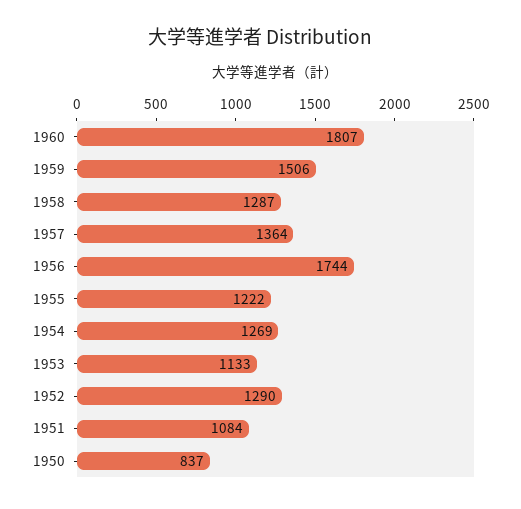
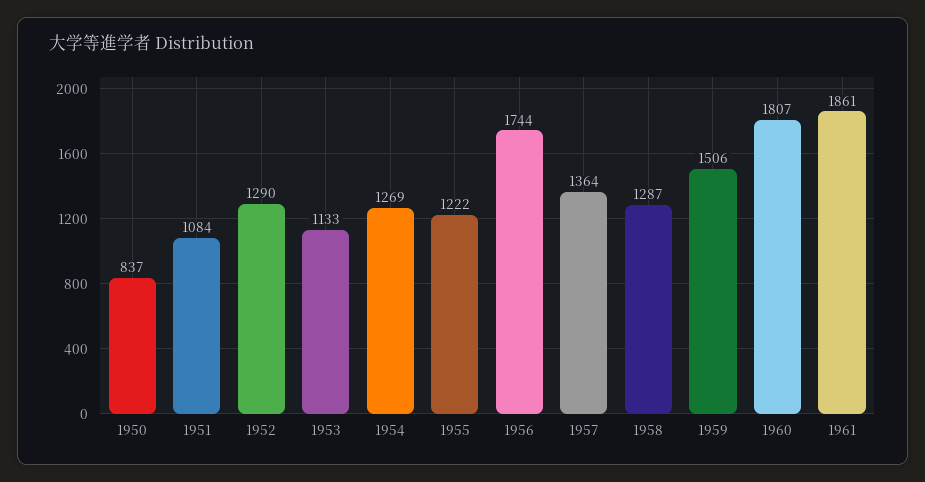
1961: none -> 1861

